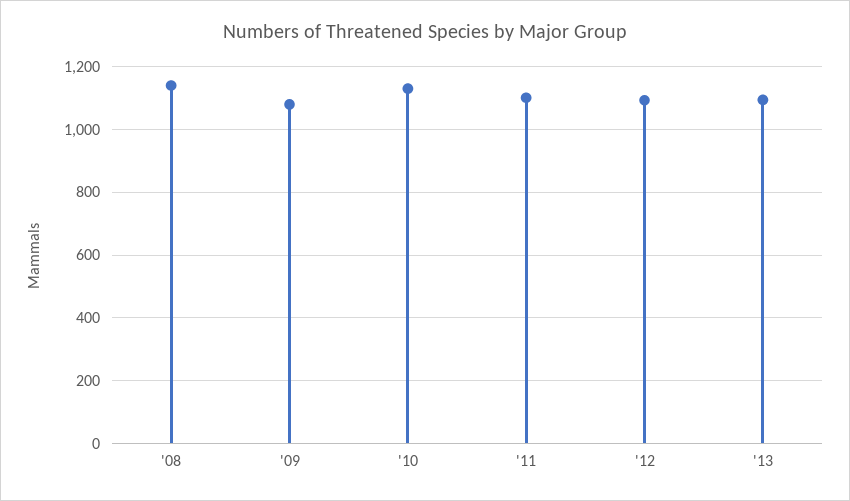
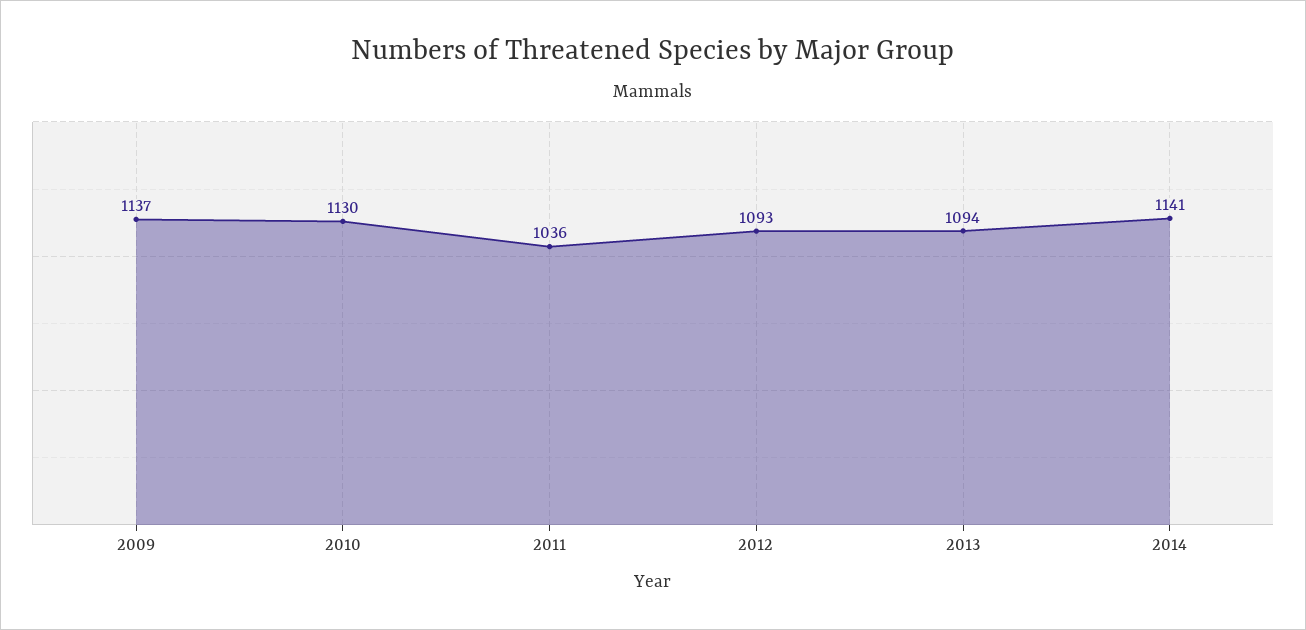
'08: 1140 -> none
'09: 1080 -> 1137
'11: 1100 -> 1036
2014: none -> 1141

